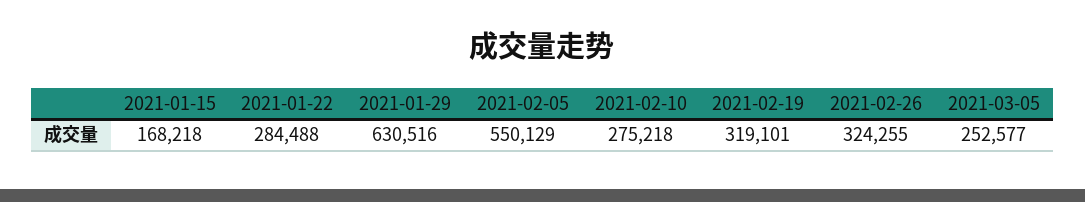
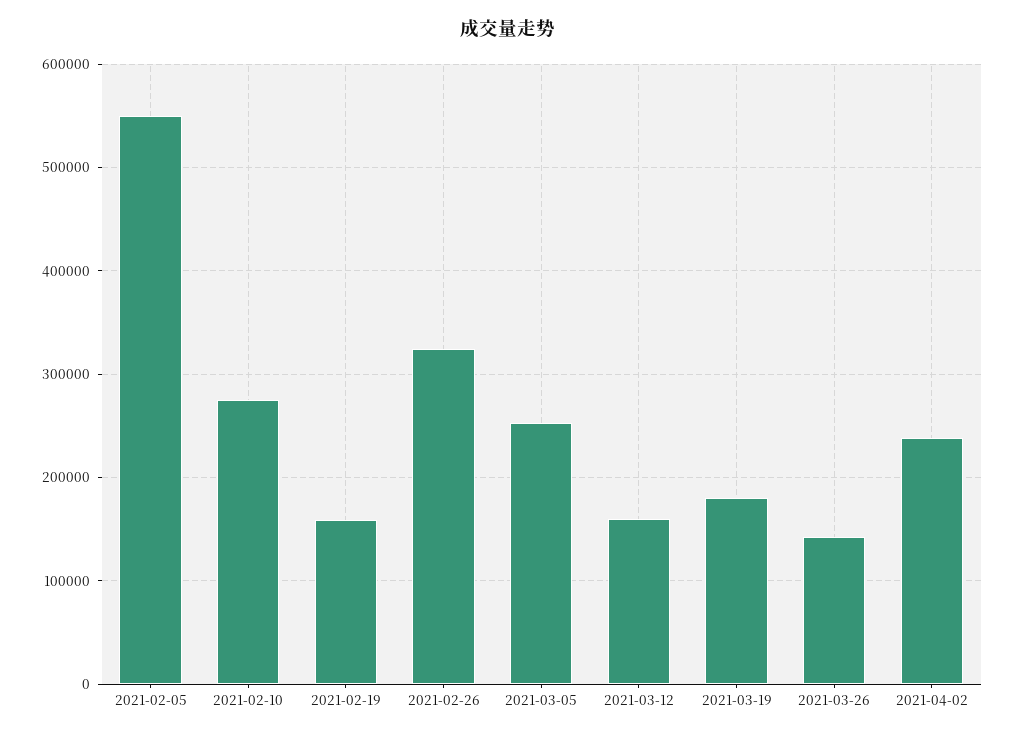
2021-01-15: 168218 -> none
2021-01-22: 284488 -> none
2021-01-29: 630516 -> none
2021-02-19: 319101 -> 160000
2021-03-12: none -> 160000
2021-03-19: none -> 180000
2021-03-26: none -> 140000
2021-04-02: none -> 240000

